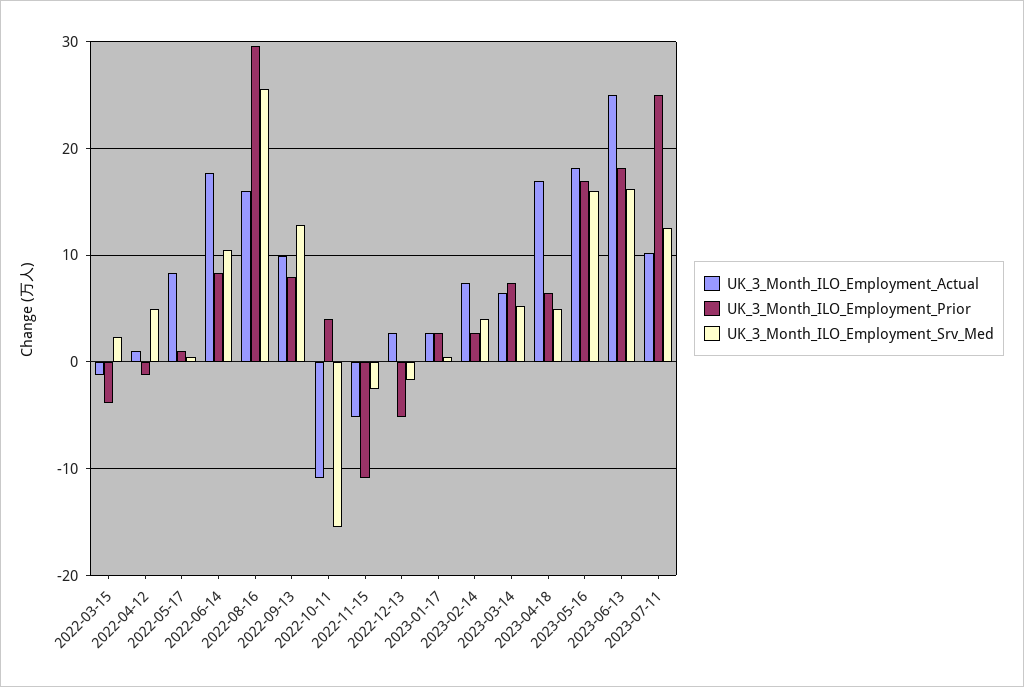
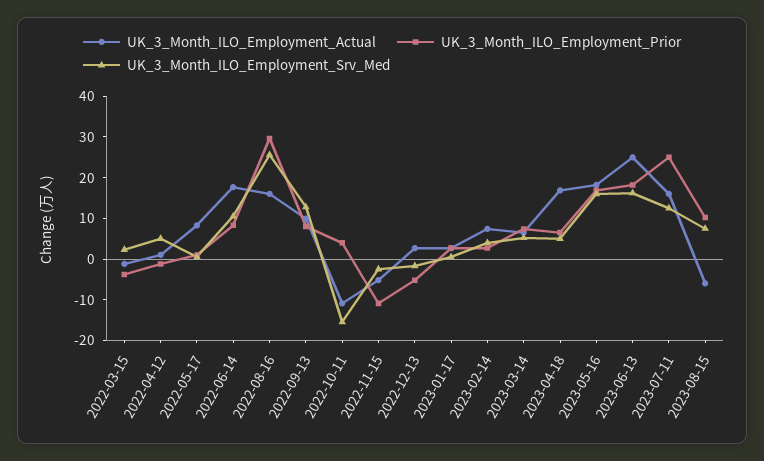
UK_3_Month_ILO_Employment_Actual, 2023-07-11: 10 -> 16
UK_3_Month_ILO_Employment_Actual, 2023-08-15: none -> -6
UK_3_Month_ILO_Employment_Prior, 2023-08-15: none -> 10
UK_3_Month_ILO_Employment_Srv_Med, 2023-08-15: none -> 8

